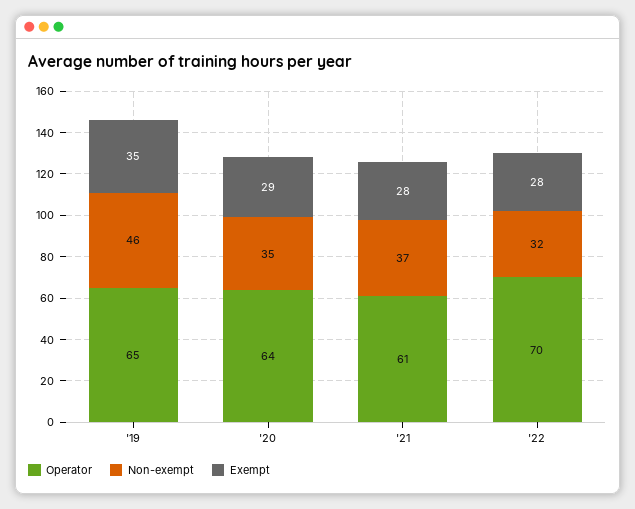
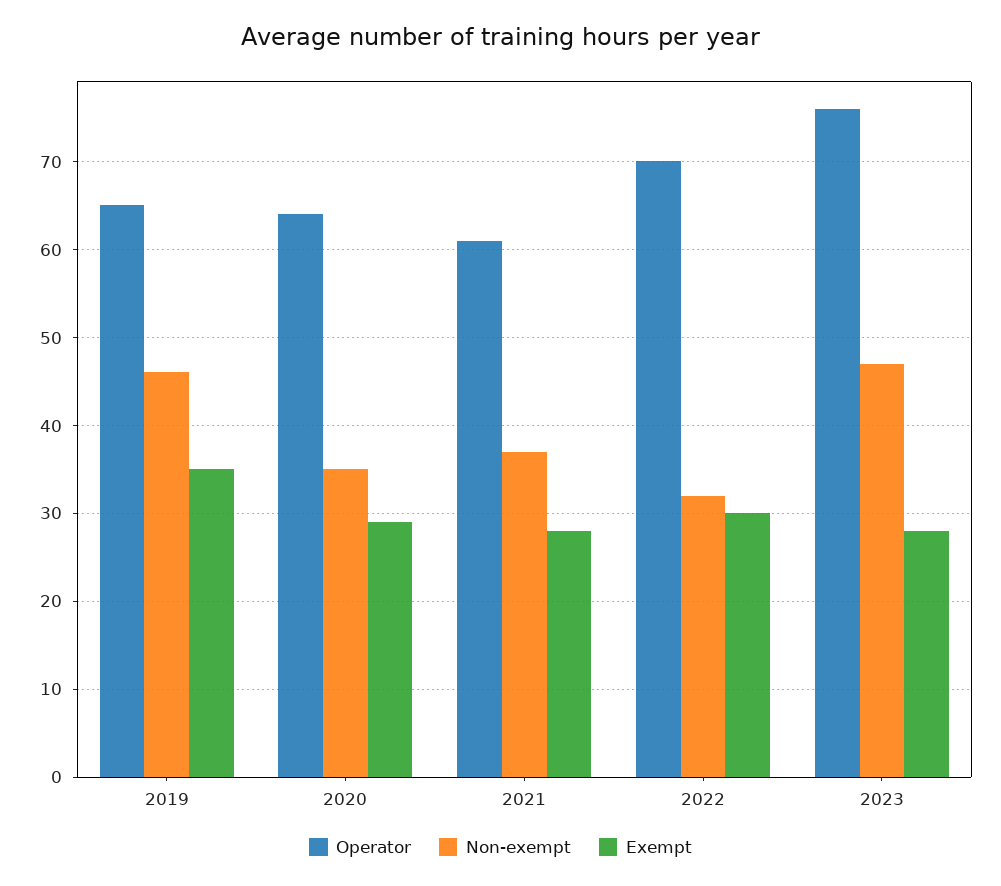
Exempt, '22: 28 -> 30
Operator, 2023: none -> 76
Non-exempt, 2023: none -> 47
Exempt, 2023: none -> 28

